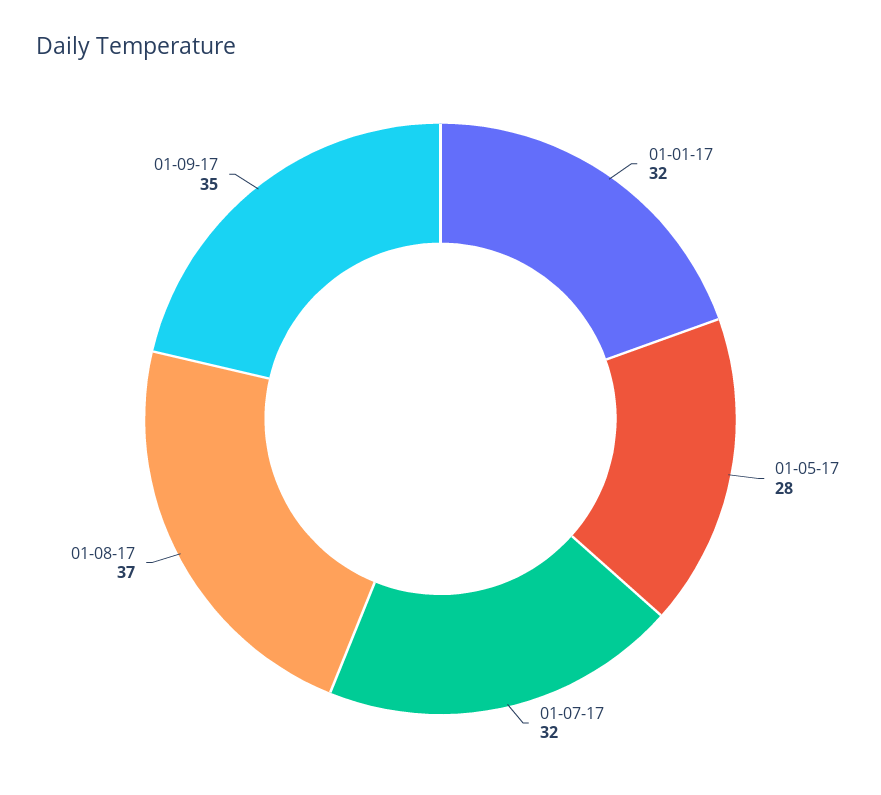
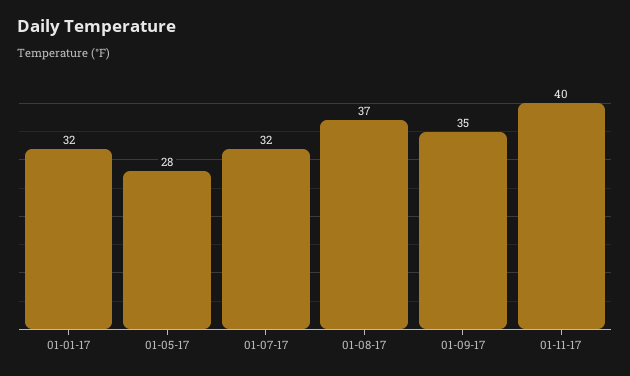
01-11-17: none -> 40

